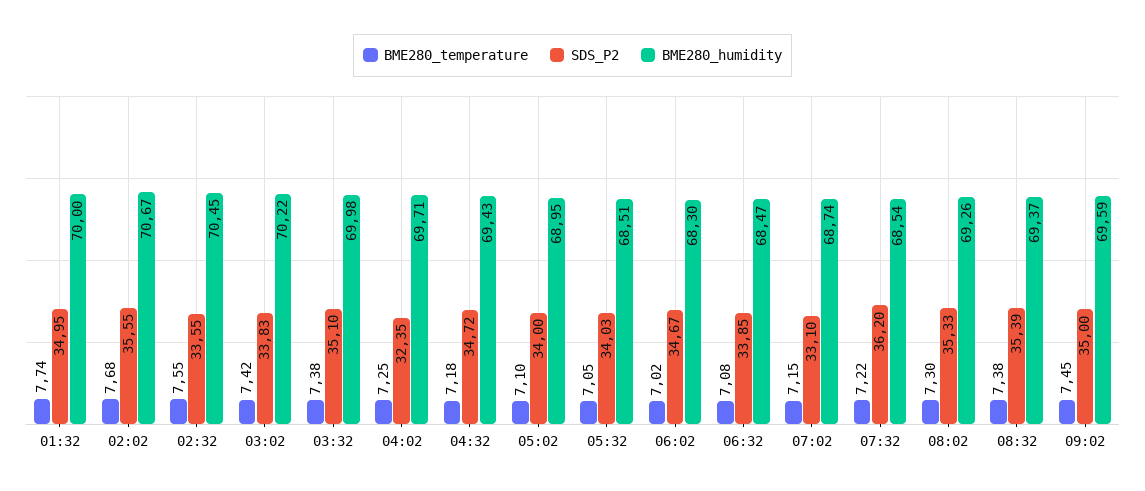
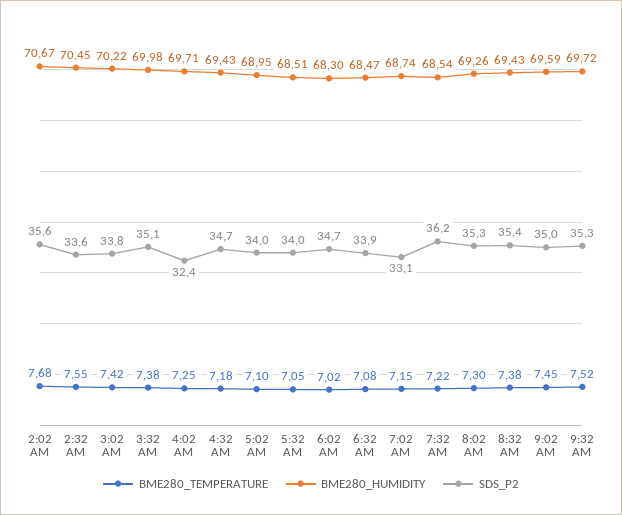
BME280_temperature, 01:32: 7.74 -> none
SDS_P2, 01:32: 34.95 -> none
BME280_humidity, 01:32: 70 -> none
BME280_humidity, 08:32: 69.37 -> 69.43
BME280_temperature, 9:32 AM: none -> 7.52
BME280_humidity, 9:32 AM: none -> 69.72
SDS_P2, 9:32 AM: none -> 35.3

